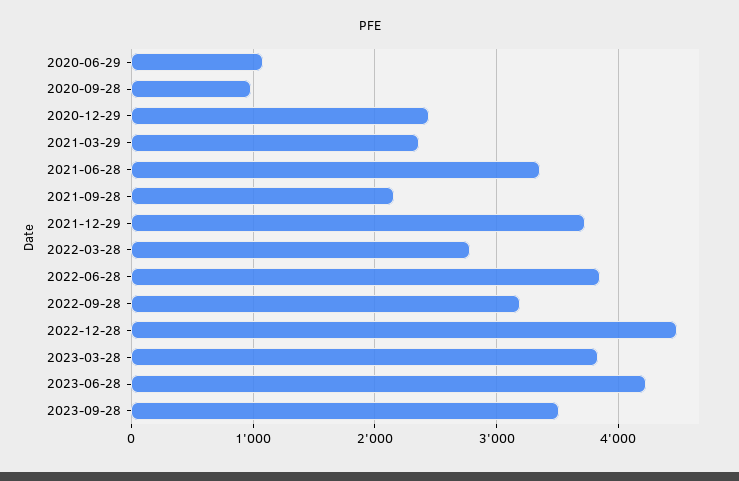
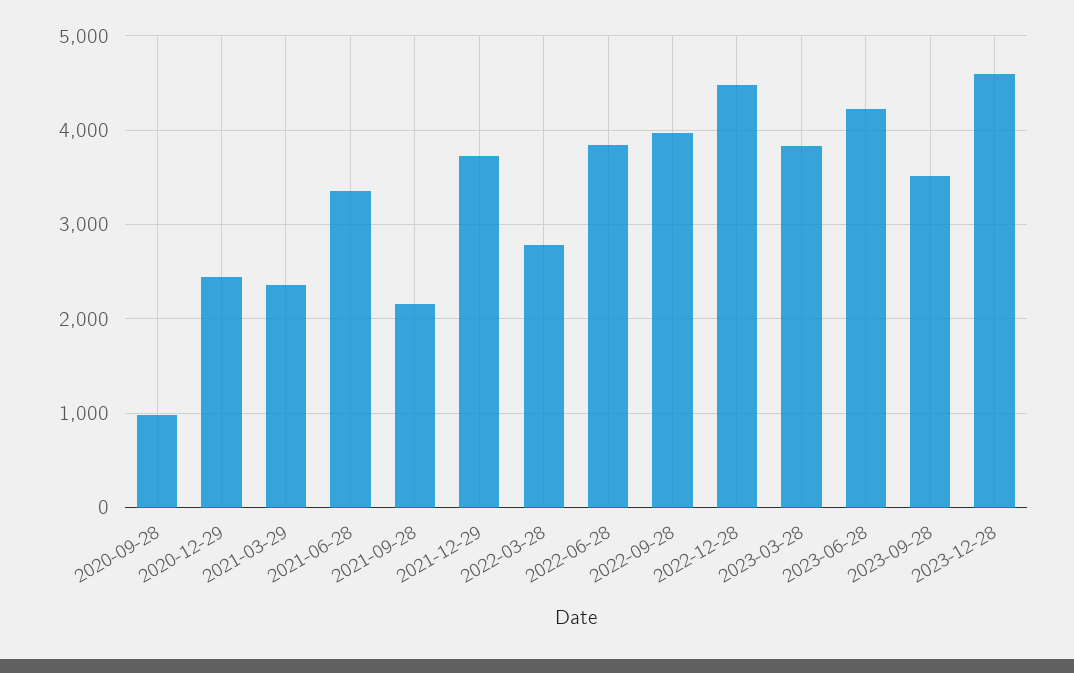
2020-06-29: 1100 -> none
2022-09-28: 3200 -> 4000
2023-12-28: none -> 4600

